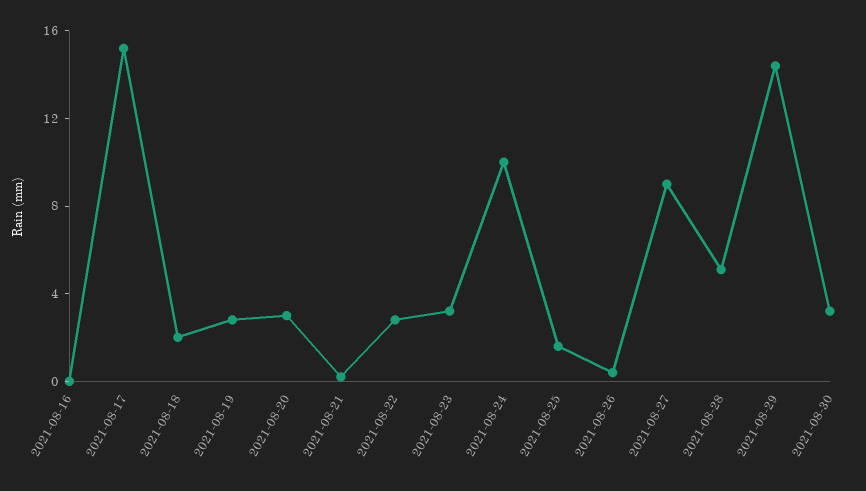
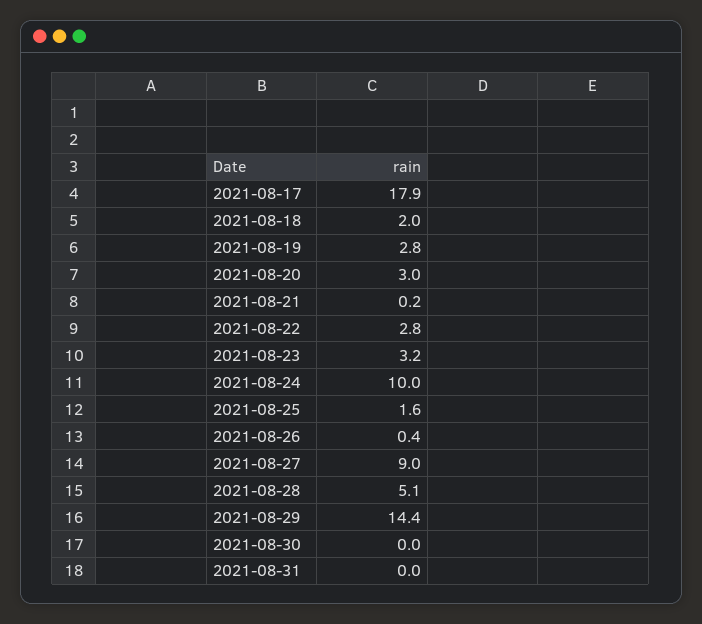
2021-08-16: 0 -> none
2021-08-17: 15 -> 17.9
2021-08-30: 3 -> 0
2021-08-31: none -> 0

